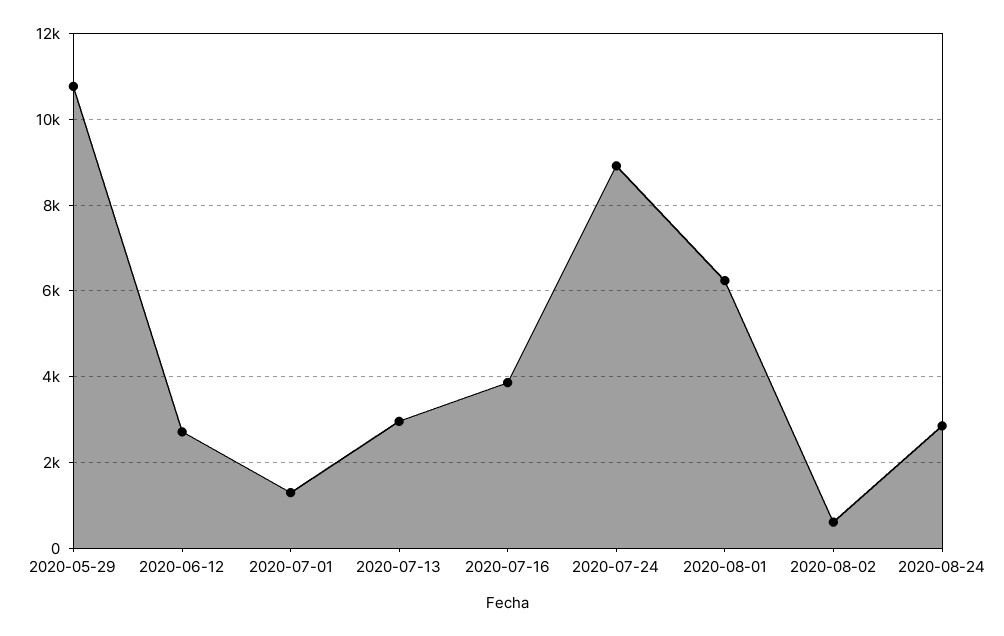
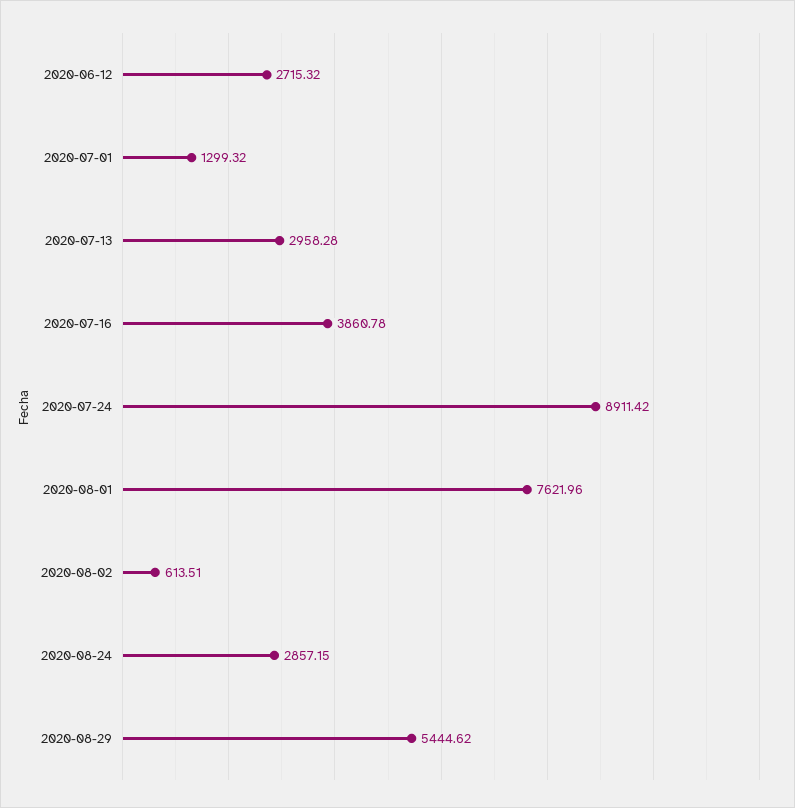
2020-05-29: 10800 -> none
2020-08-01: 6200 -> 7621.96
2020-08-29: none -> 5444.62

